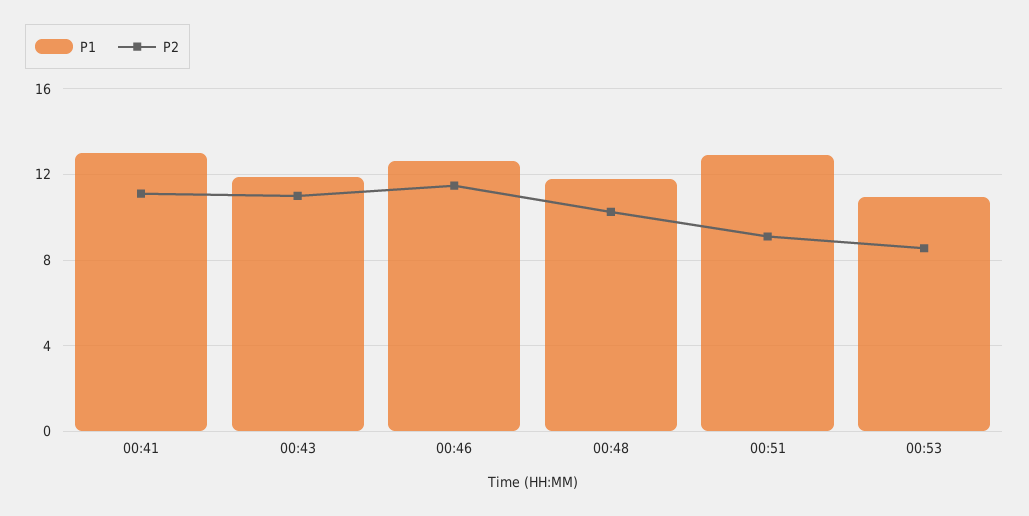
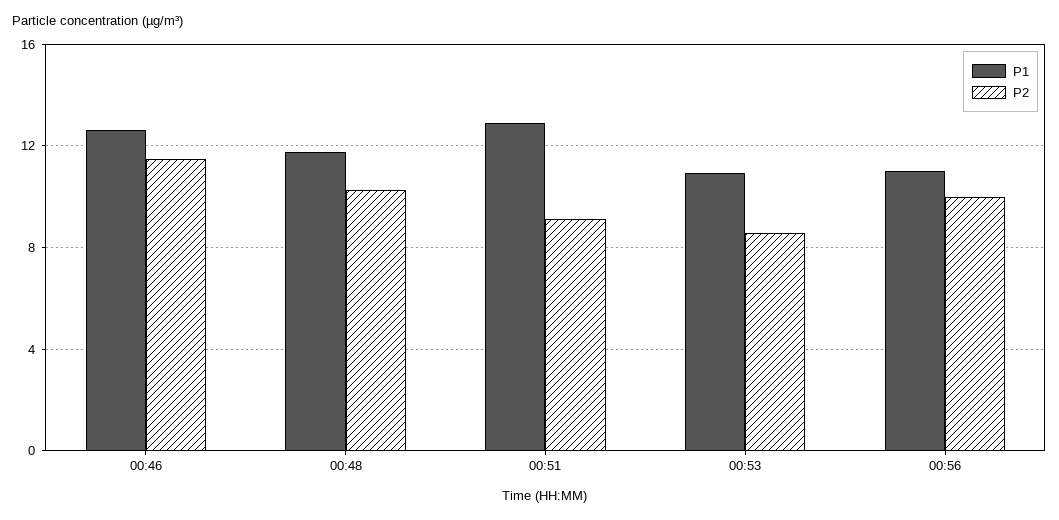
P1, 00:41: 13 -> none
P2, 00:41: 11 -> none
P1, 00:43: 12 -> none
P2, 00:43: 11 -> none
P1, 00:56: none -> 11
P2, 00:56: none -> 10

